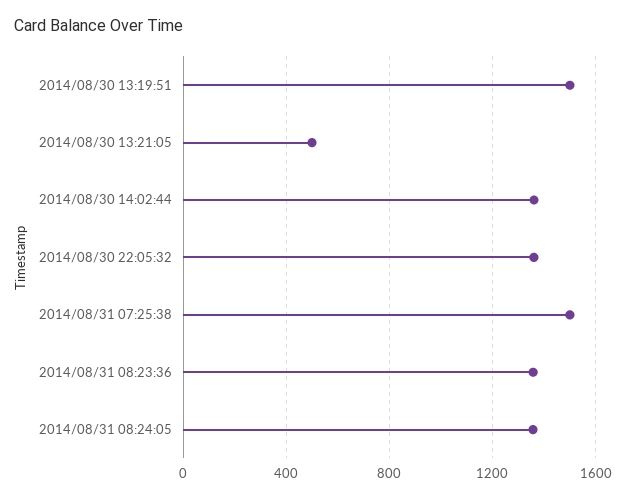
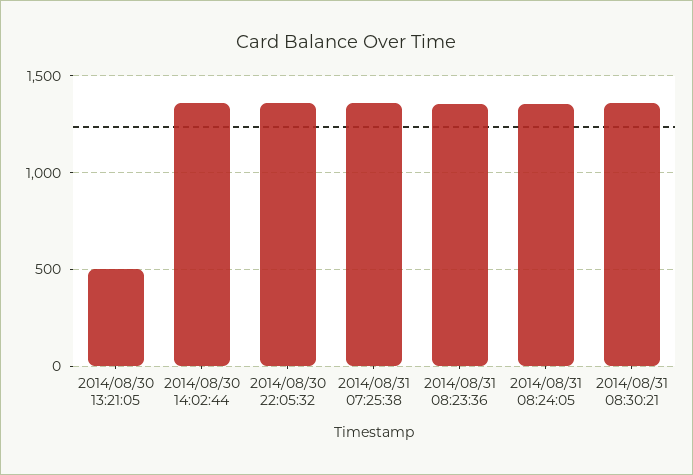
2014/08/30 13:19:51: 1500 -> none
2014/08/31 07:25:38: 1500 -> 1350
2014/08/31 08:30:21: none -> 1350

